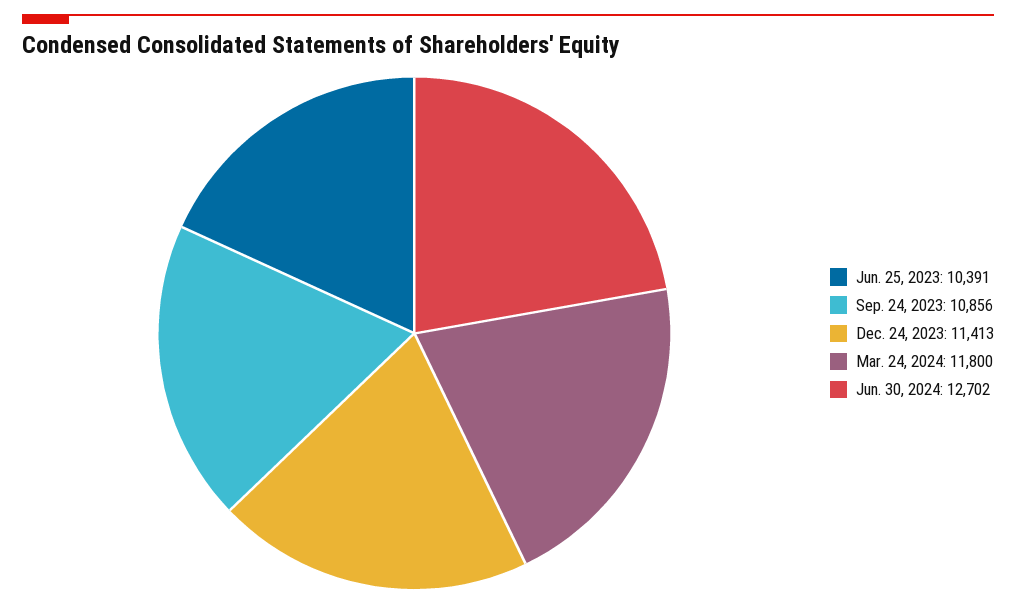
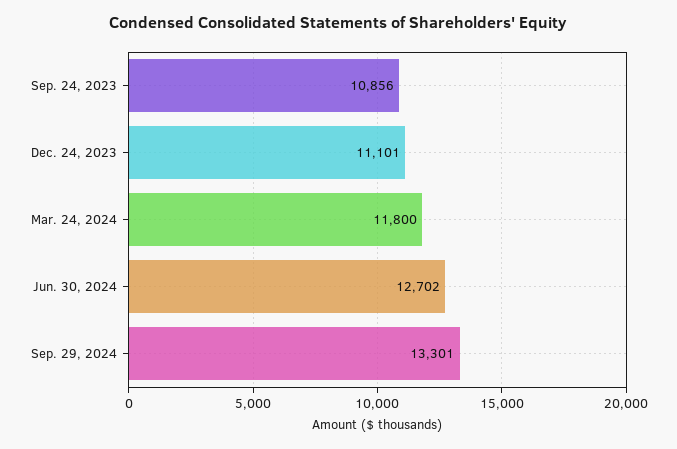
Jun. 25, 2023: 10391 -> none
Dec. 24, 2023: 11413 -> 11101
Sep. 29, 2024: none -> 13301

